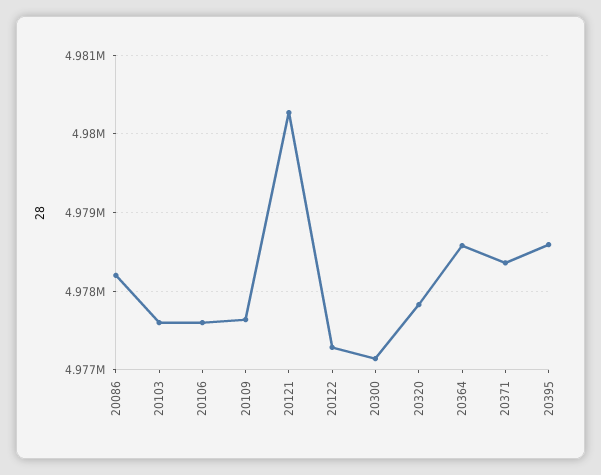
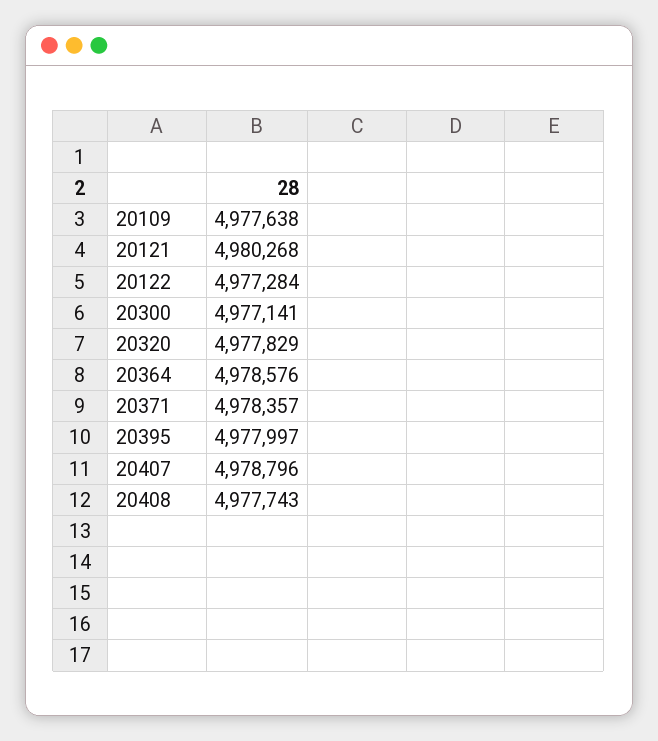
20086: 4978200 -> none
20103: 4977600 -> none
20106: 4977600 -> none
20395: 4978600 -> 4977997
20407: none -> 4978796
20408: none -> 4977743

